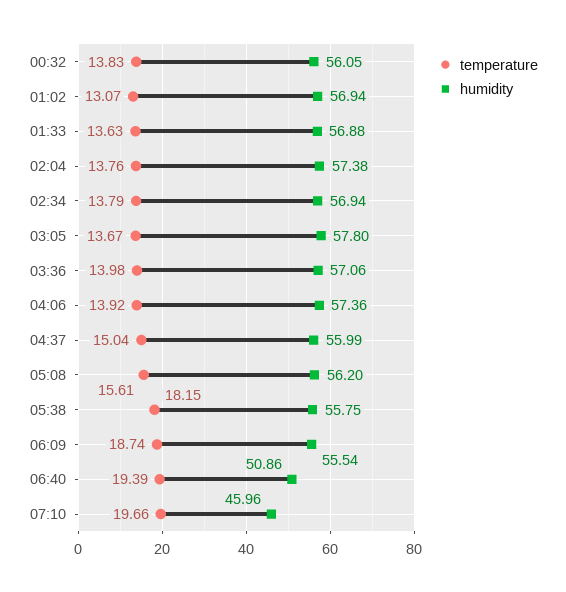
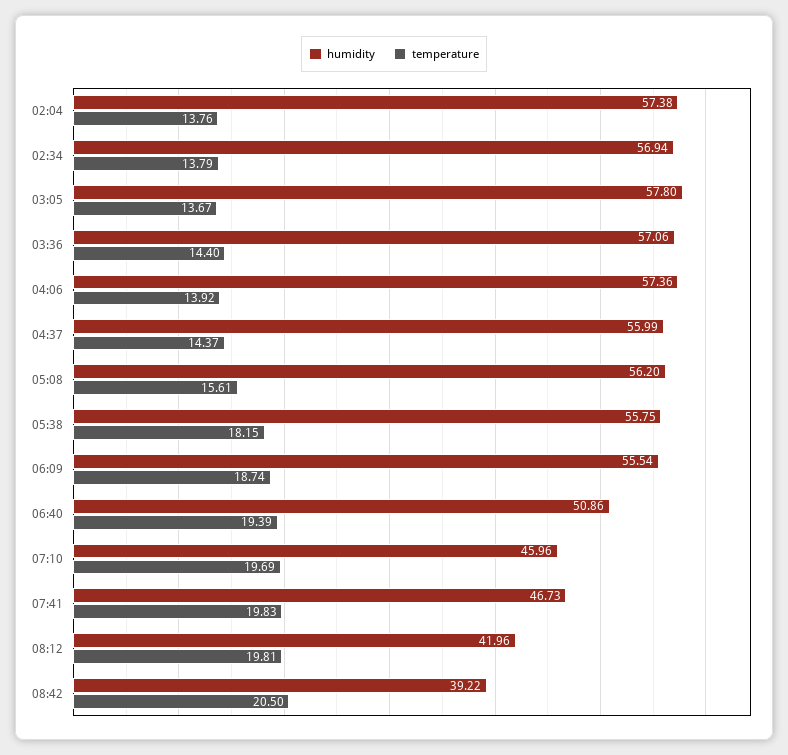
temperature, 00:32: 13.83 -> none
humidity, 00:32: 56.05 -> none
temperature, 01:02: 13.07 -> none
humidity, 01:02: 56.94 -> none
temperature, 01:33: 13.63 -> none
humidity, 01:33: 56.88 -> none
temperature, 03:36: 13.98 -> 14.4
temperature, 04:37: 15.04 -> 14.37
temperature, 07:10: 19.66 -> 19.69
humidity, 07:41: none -> 46.73
temperature, 07:41: none -> 19.83
humidity, 08:12: none -> 41.96
temperature, 08:12: none -> 19.81
humidity, 08:42: none -> 39.22
temperature, 08:42: none -> 20.5

